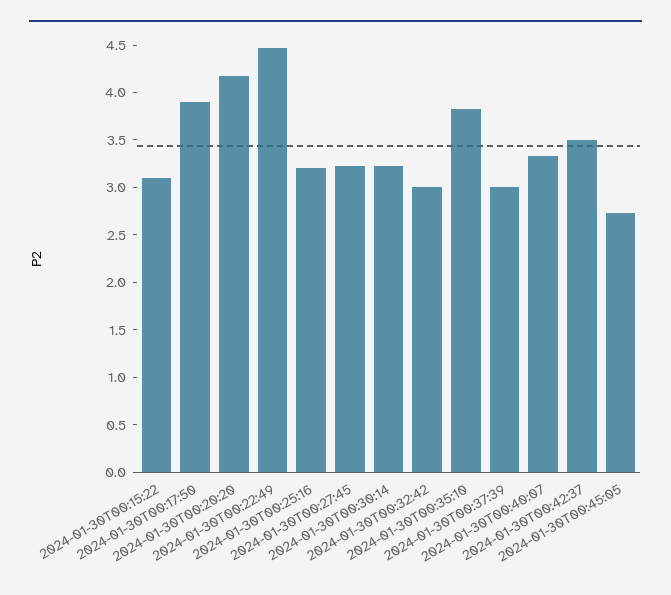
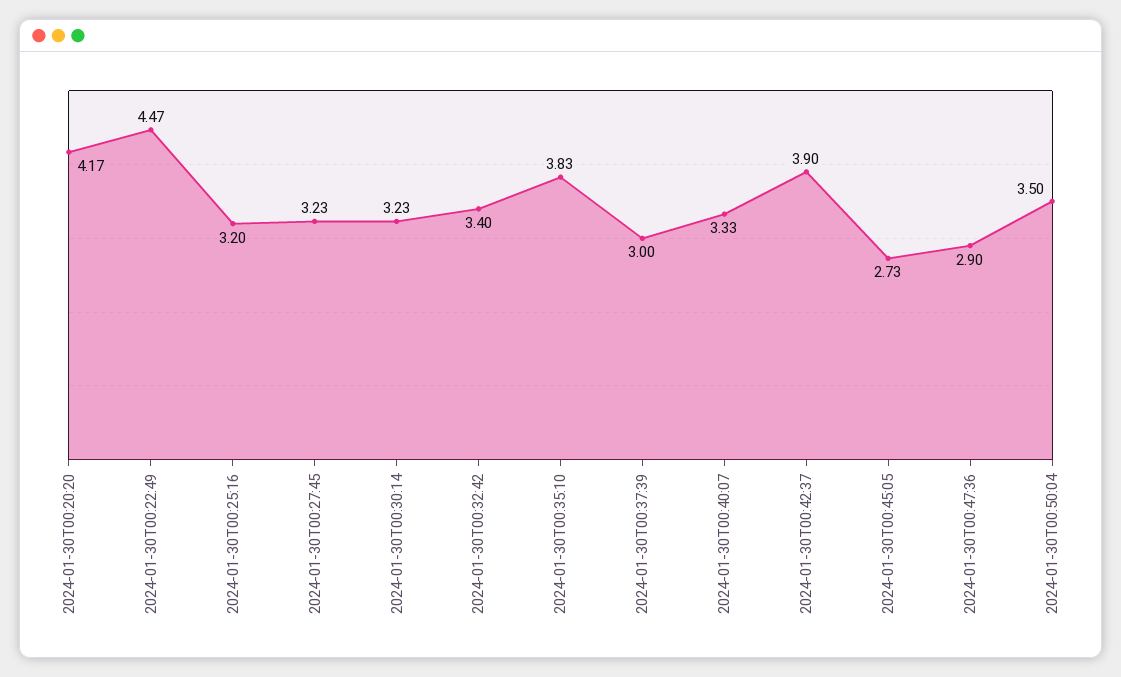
2024-01-30T00:15:22: 3.1 -> none
2024-01-30T00:17:50: 3.9 -> none
2024-01-30T00:32:42: 3 -> 3.4
2024-01-30T00:42:37: 3.5 -> 3.9
2024-01-30T00:47:36: none -> 2.9
2024-01-30T00:50:04: none -> 3.5

